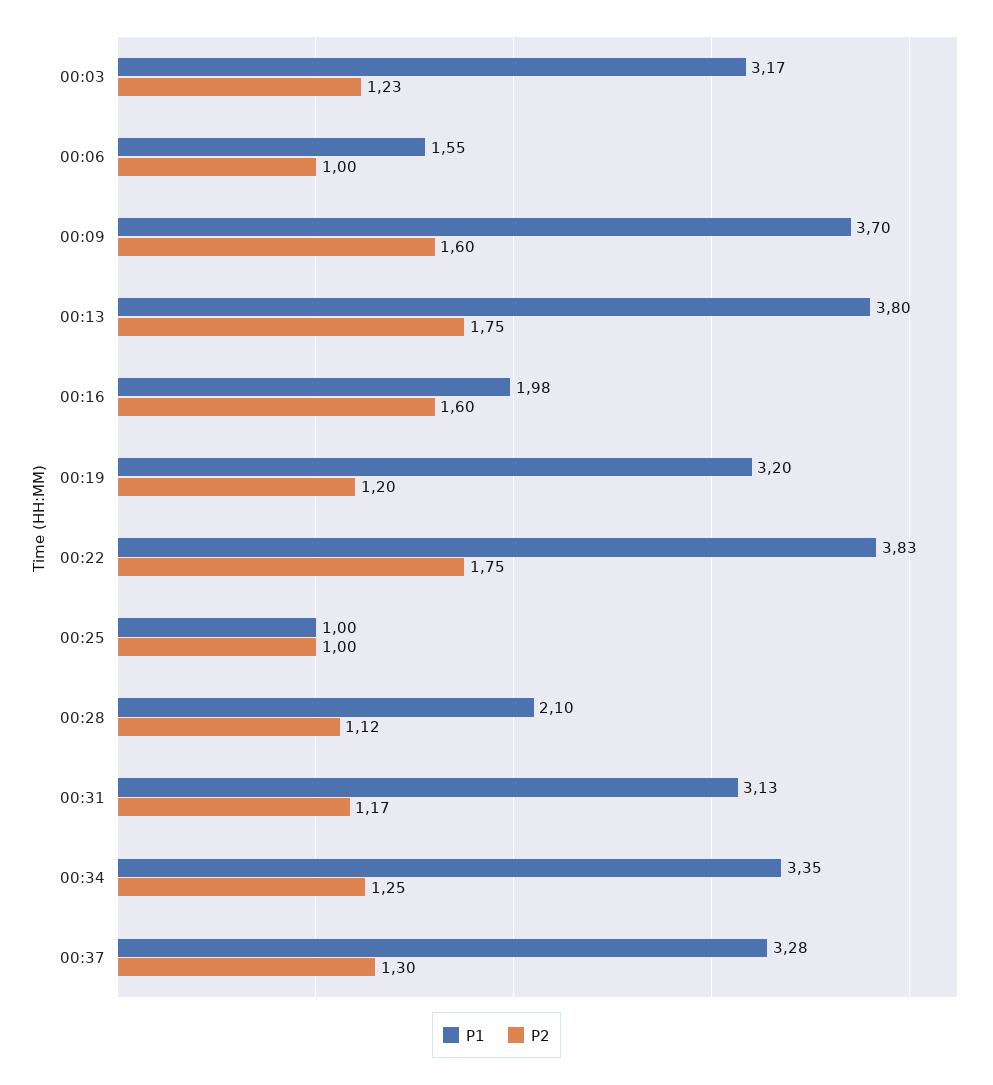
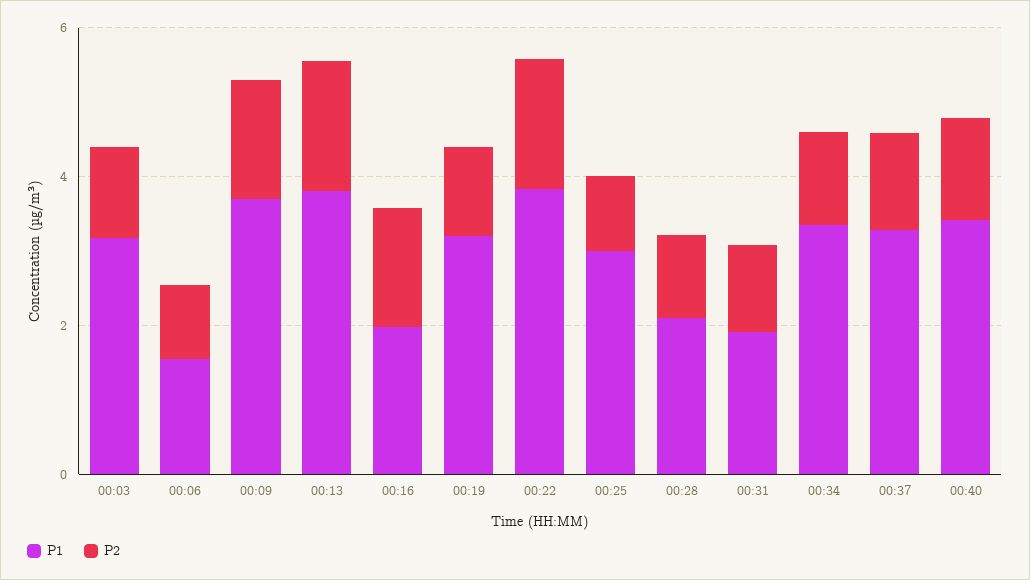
P1, 00:25: 1 -> 3
P1, 00:31: 3.13 -> 2
P1, 00:40: none -> 3.5
P2, 00:40: none -> 1.5

